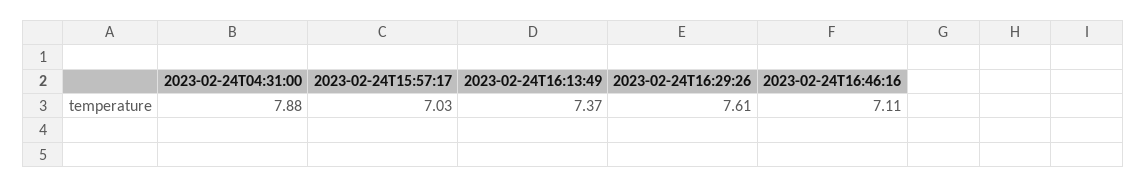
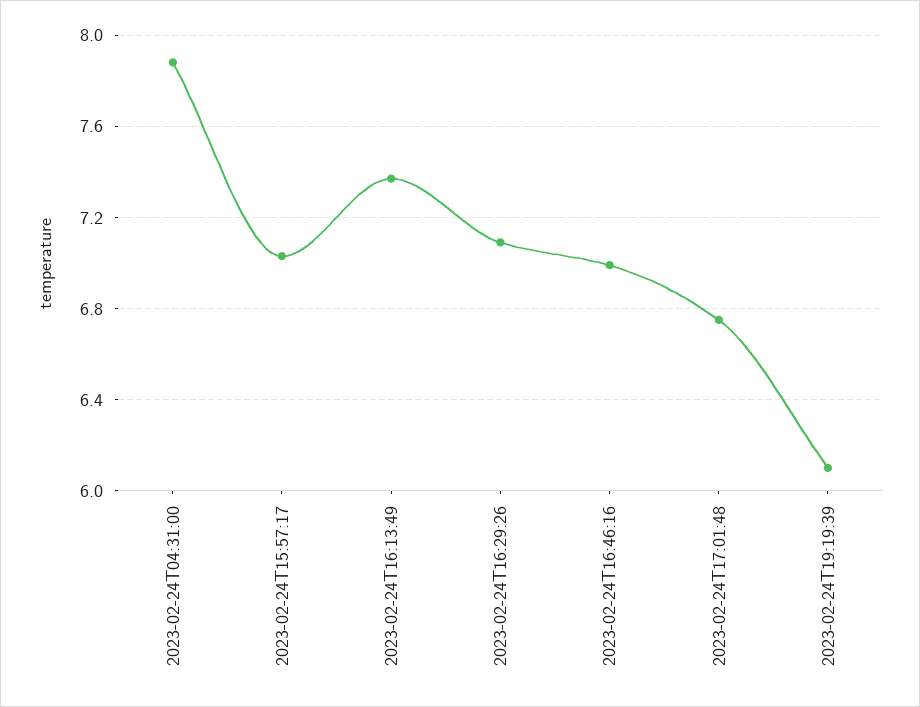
2023-02-24T16:29:26: 7.61 -> 7.1
2023-02-24T16:46:16: 7.11 -> 7
2023-02-24T17:01:48: none -> 6.75
2023-02-24T19:19:39: none -> 6.1

